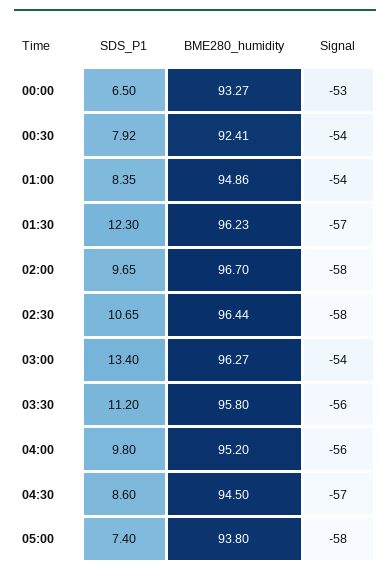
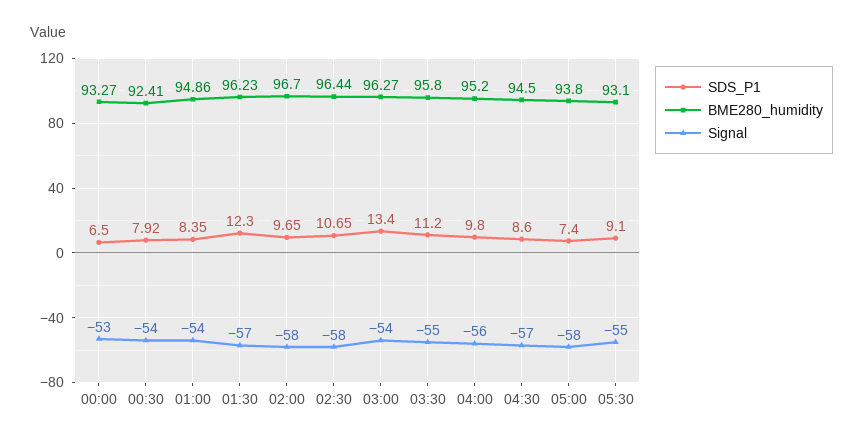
Signal, 03:30: -56 -> -55
SDS_P1, 05:30: none -> 9.1
BME280_humidity, 05:30: none -> 93.1
Signal, 05:30: none -> -55

